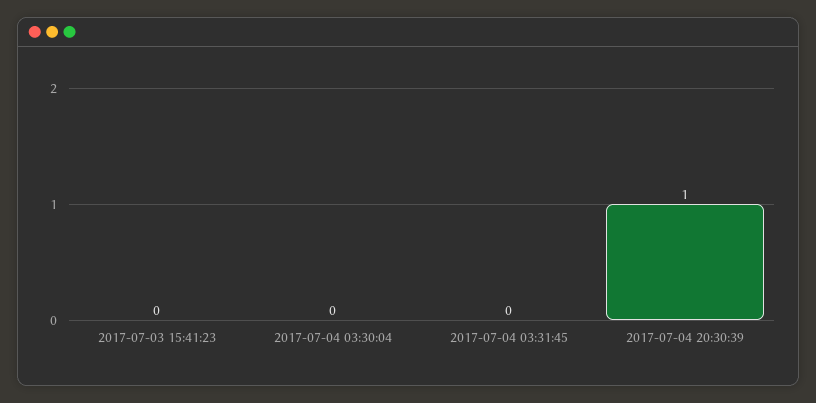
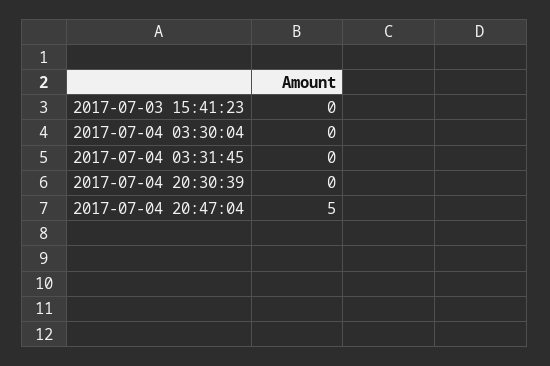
2017-07-04 20:30:39: 1 -> 0
2017-07-04 20:47:04: none -> 5

